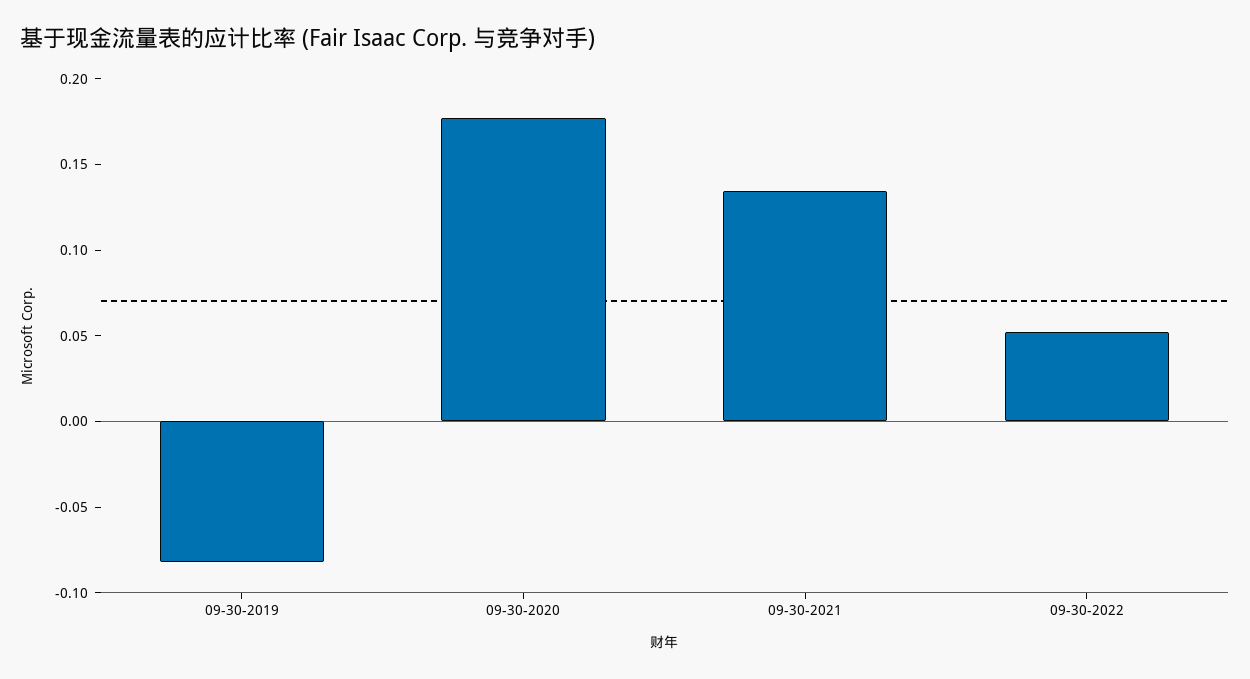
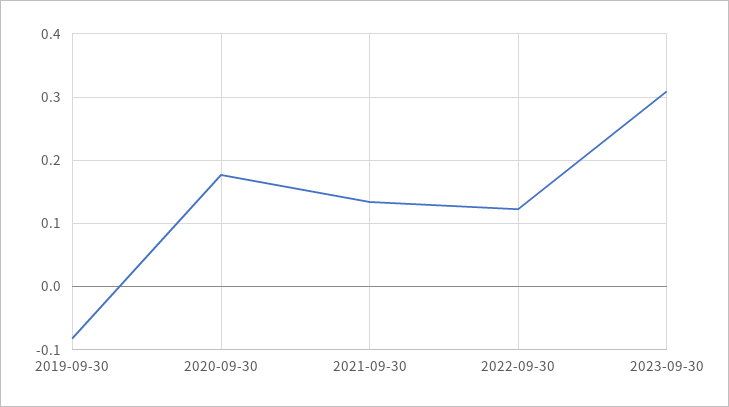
09-30-2022: 0.05 -> 0.12
2023-09-30: none -> 0.31

